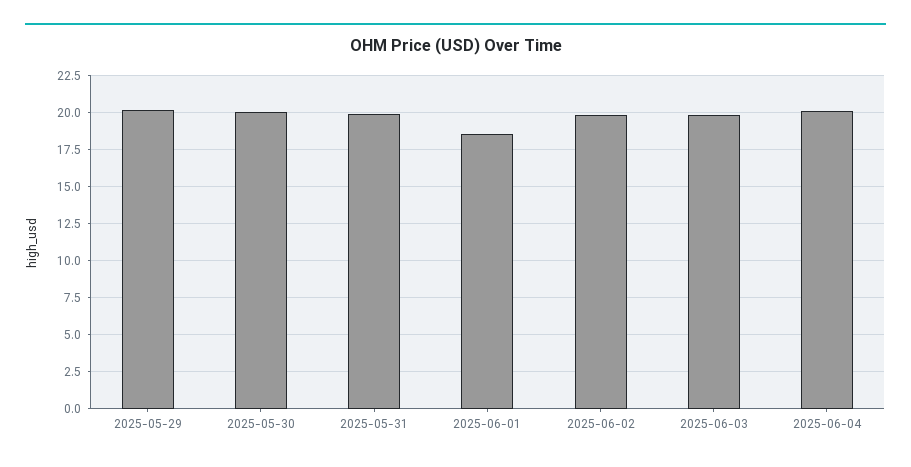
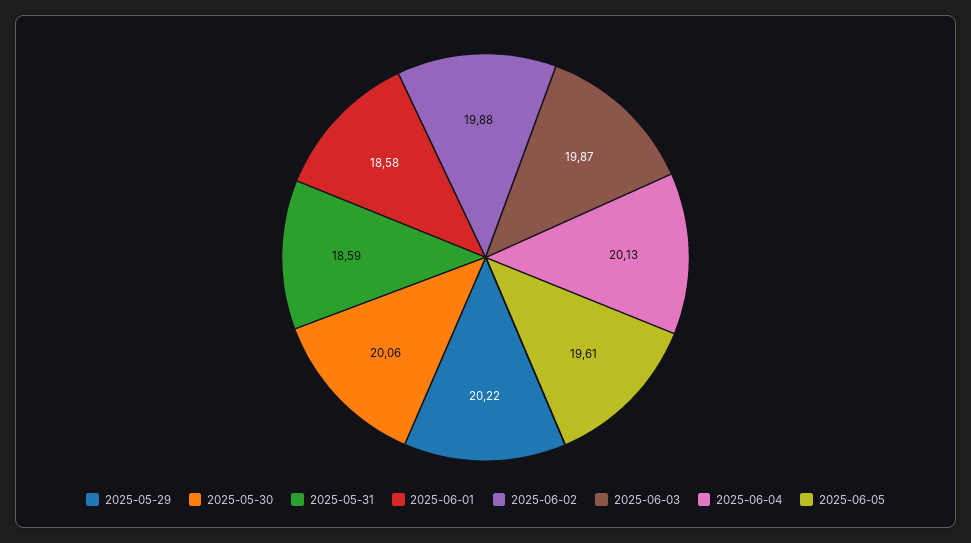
2025-05-31: 20 -> 18.59
2025-06-05: none -> 19.61

